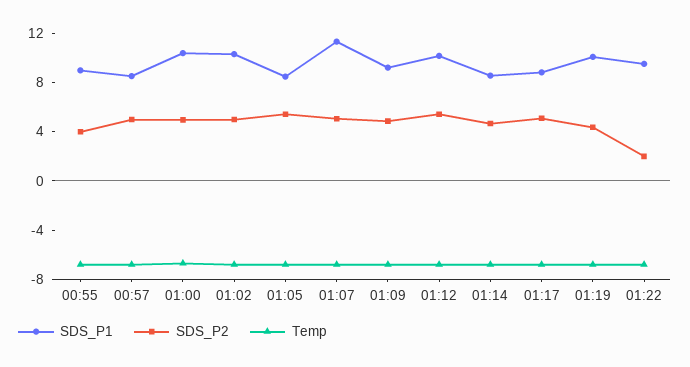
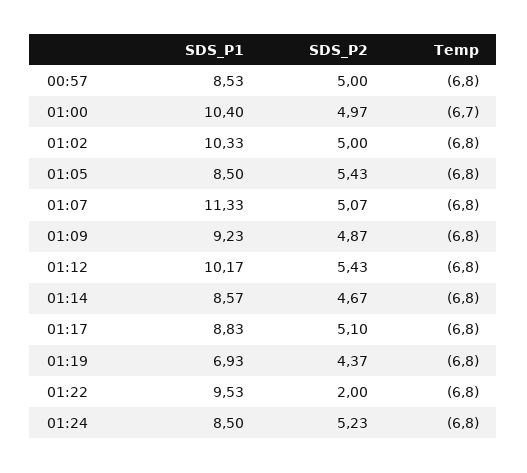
SDS_P1, 00:55: 9 -> none
SDS_P2, 00:55: 4 -> none
Temp, 00:55: -7 -> none
SDS_P1, 01:19: 10 -> 6.93
SDS_P1, 01:24: none -> 8.5
SDS_P2, 01:24: none -> 5.23
Temp, 01:24: none -> -6.8

